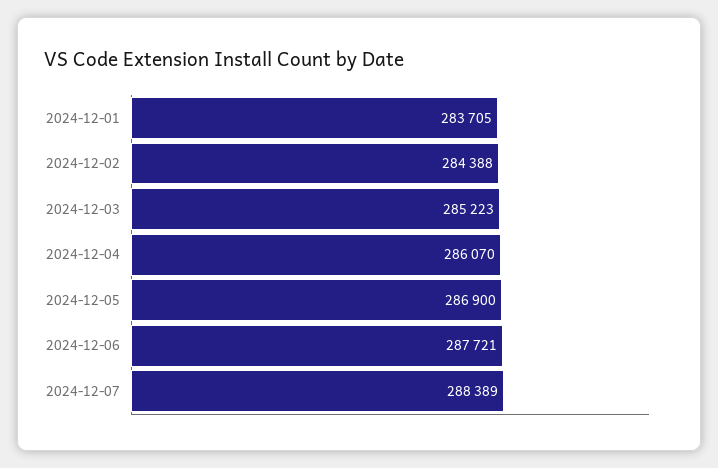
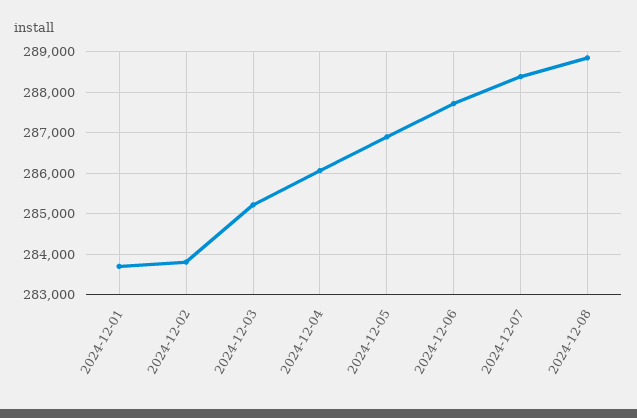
2024-12-02: 284388 -> 283800
2024-12-08: none -> 288800

